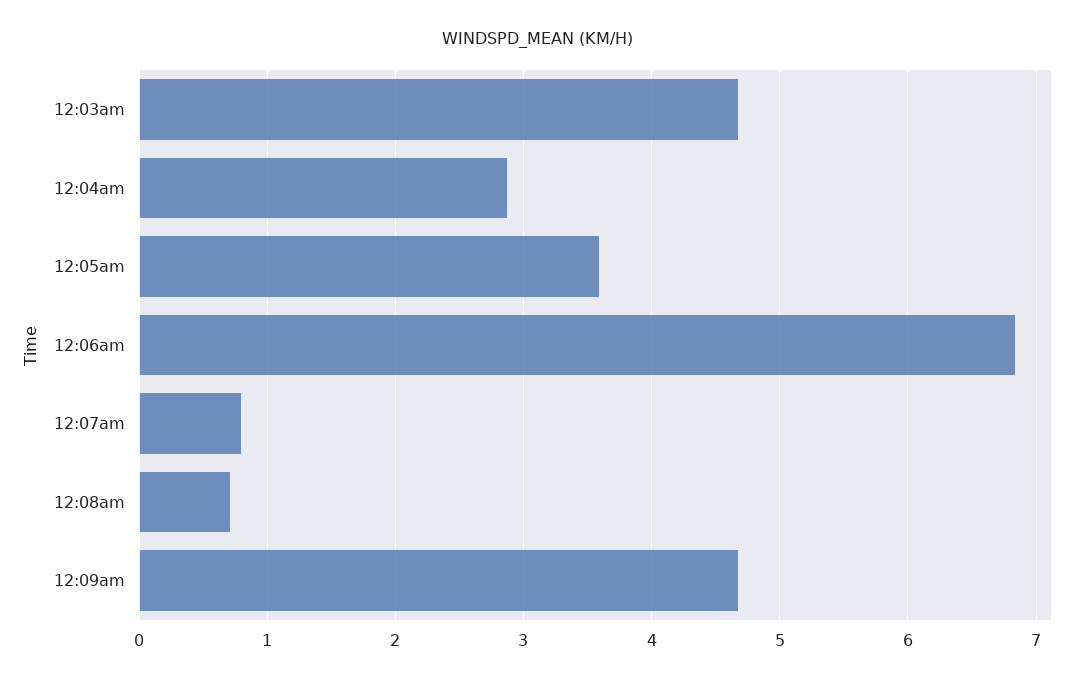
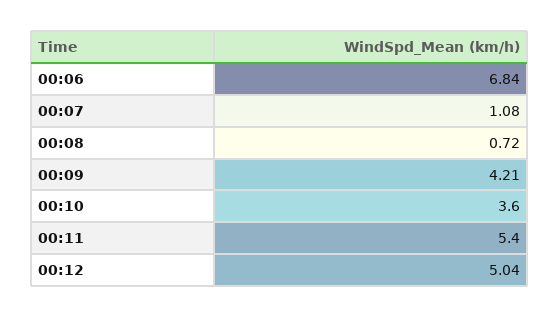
12:03am: 4.7 -> none
12:04am: 2.9 -> none
12:05am: 3.6 -> none
12:07am: 0.8 -> 1.08
12:09am: 4.7 -> 4.21
00:10: none -> 3.6
00:11: none -> 5.4
00:12: none -> 5.04

